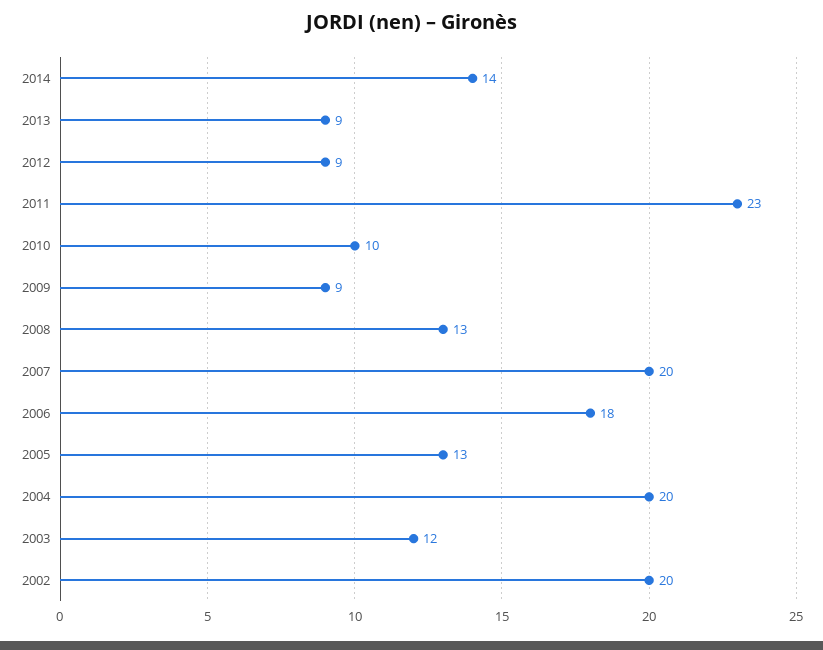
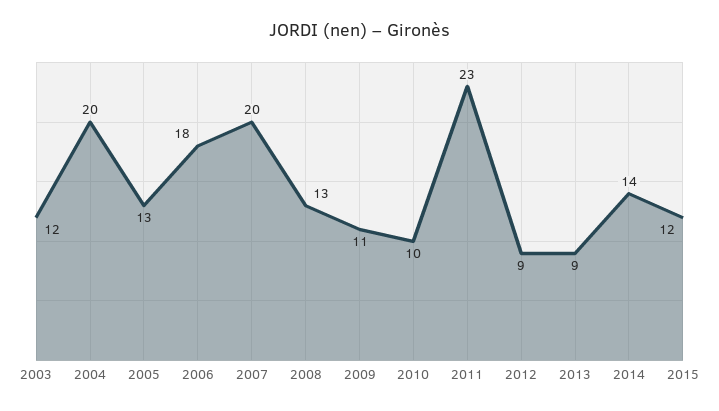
2009: 9 -> 11
2002: 20 -> none
2015: none -> 12

